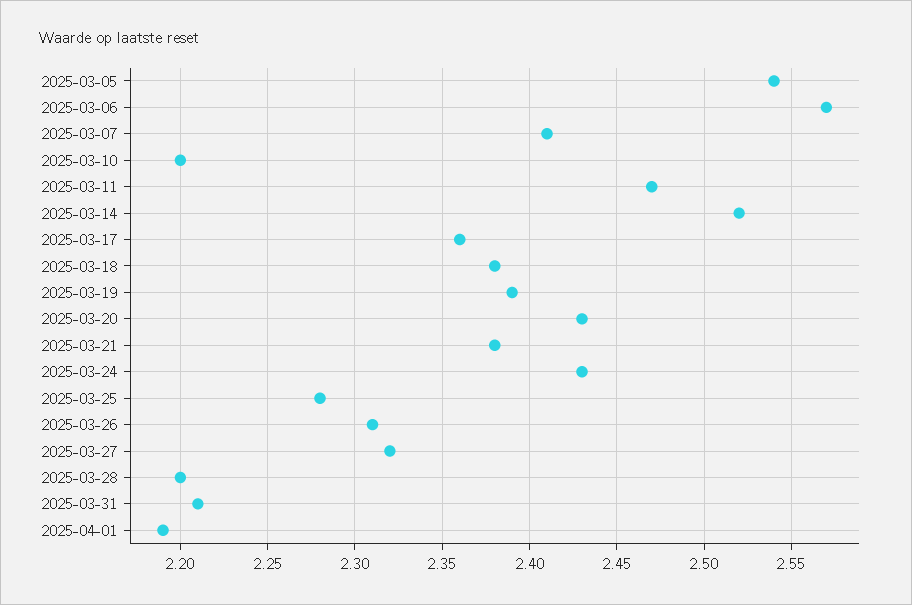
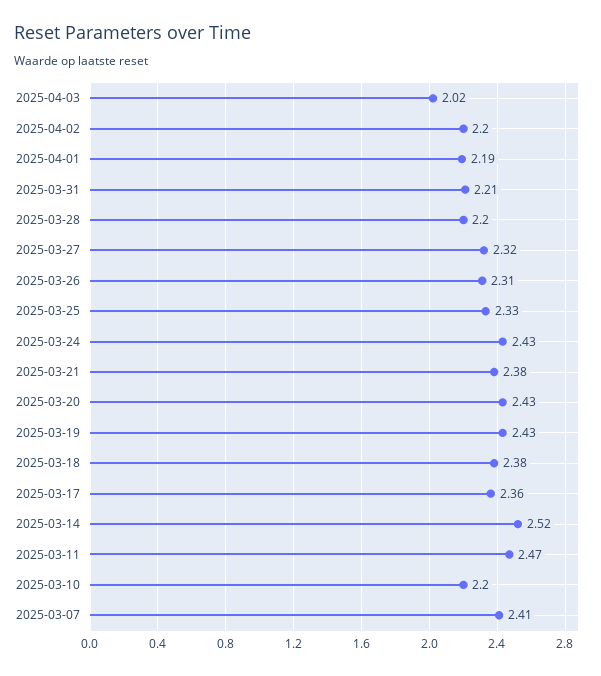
2025-03-05: 2.54 -> none
2025-03-06: 2.57 -> none
2025-03-19: 2.39 -> 2.43
2025-03-25: 2.28 -> 2.33
2025-04-03: none -> 2.02
2025-04-02: none -> 2.2

